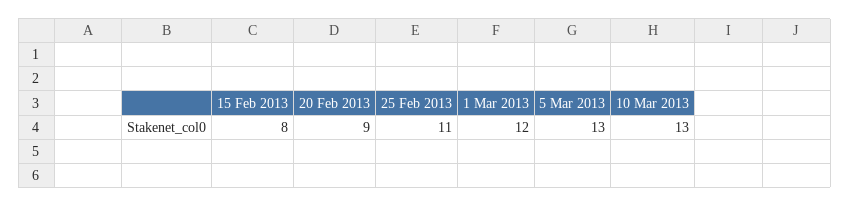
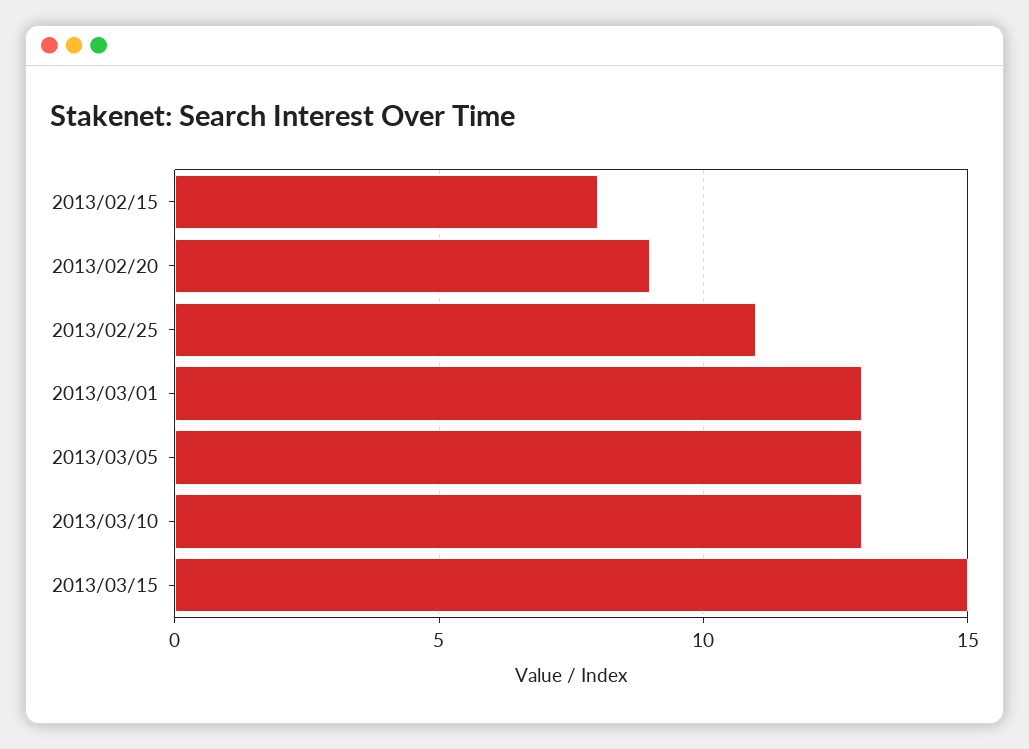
1 Mar 2013: 12 -> 13
2013/03/15: none -> 15

